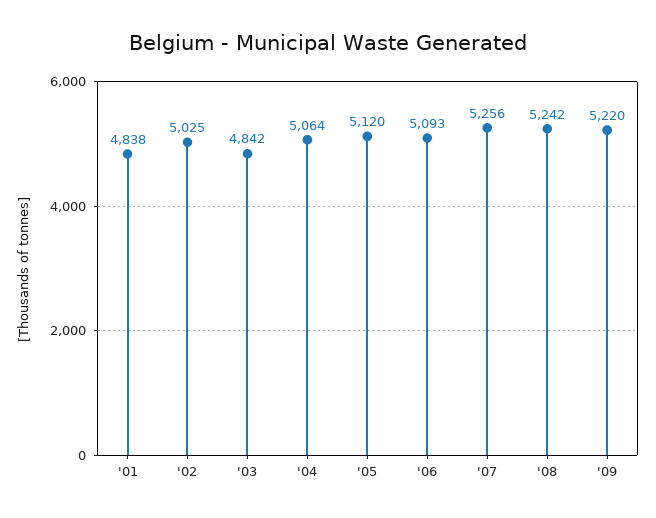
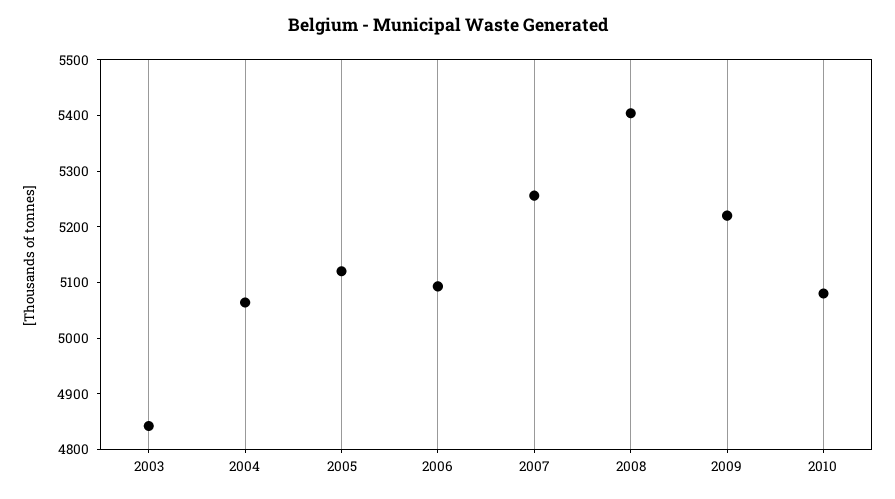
'01: 4838 -> none
'02: 5025 -> none
'08: 5242 -> 5400
2010: none -> 5080

